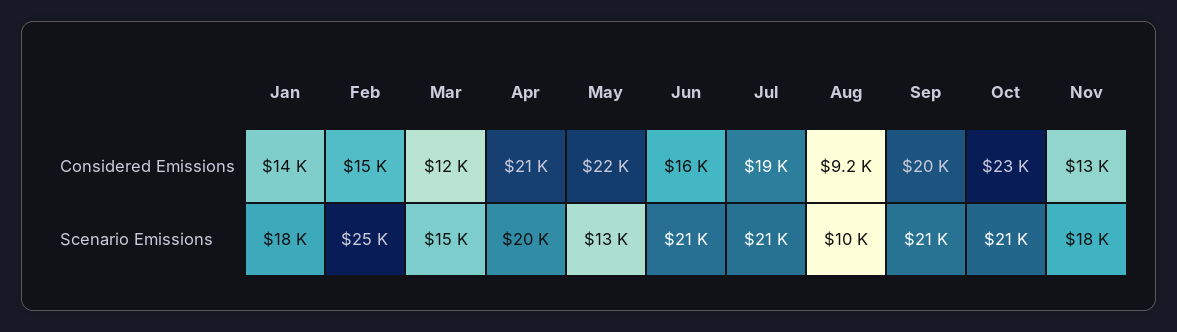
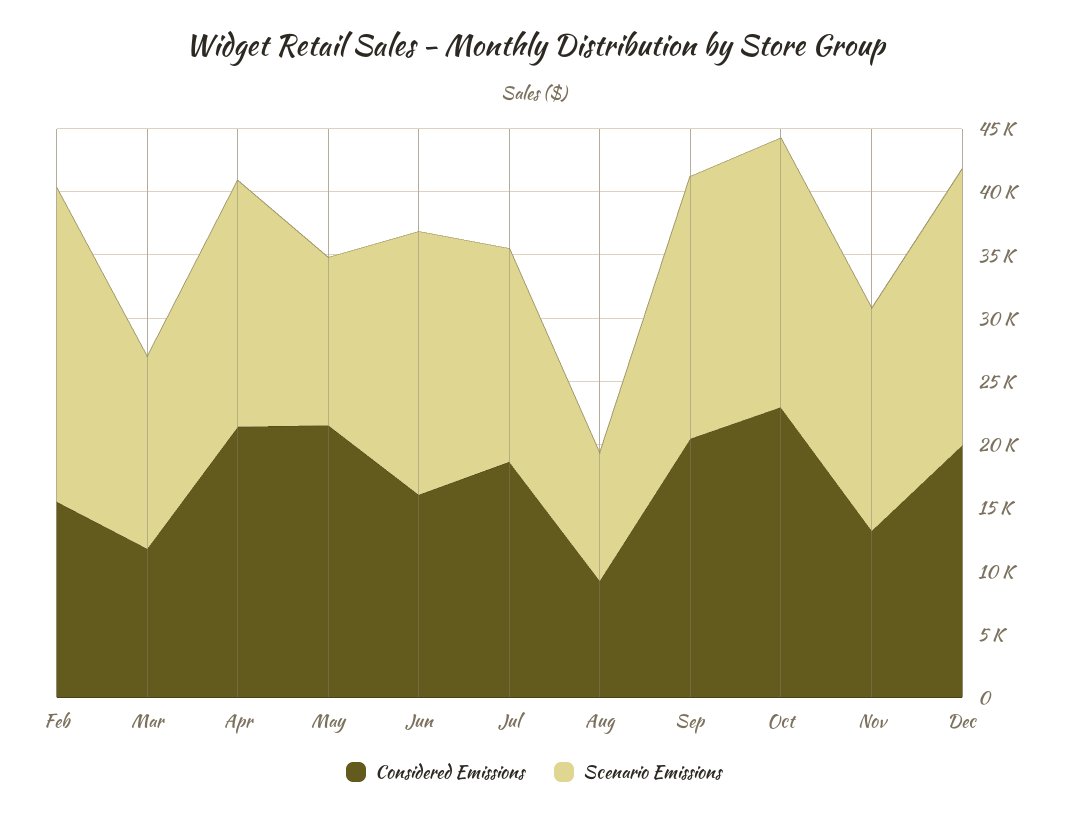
Considered Emissions, Jan: 14000 -> none
Scenario Emissions, Jan: 18000 -> none
Scenario Emissions, Jul: 21000 -> 17000
Considered Emissions, Dec: none -> 20000
Scenario Emissions, Dec: none -> 22000

